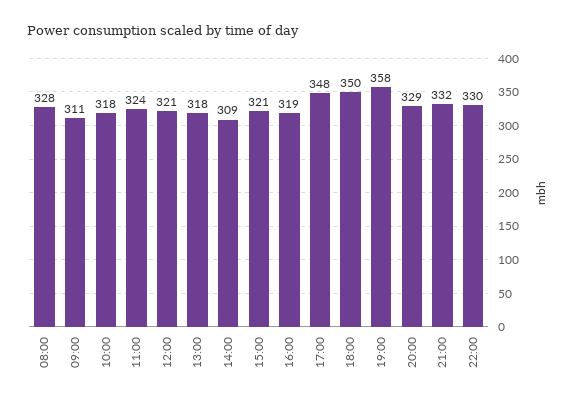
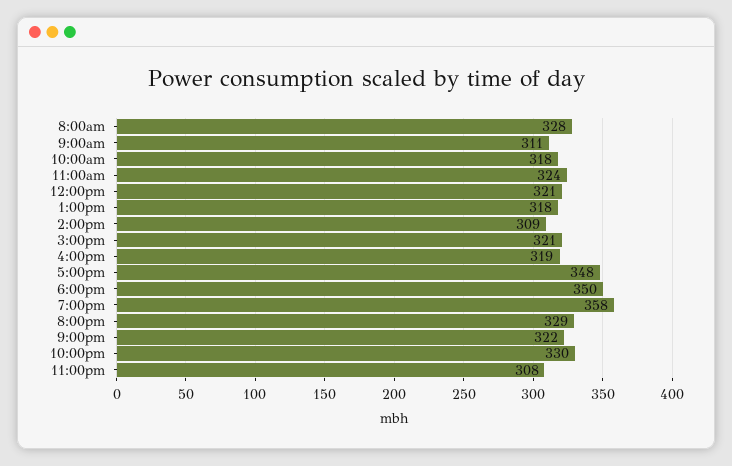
21:00: 332 -> 322
11:00pm: none -> 308

